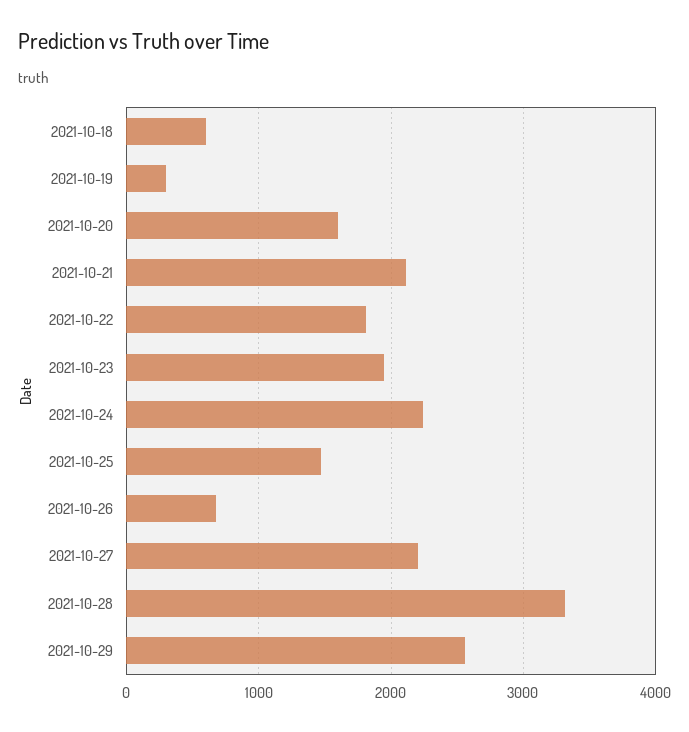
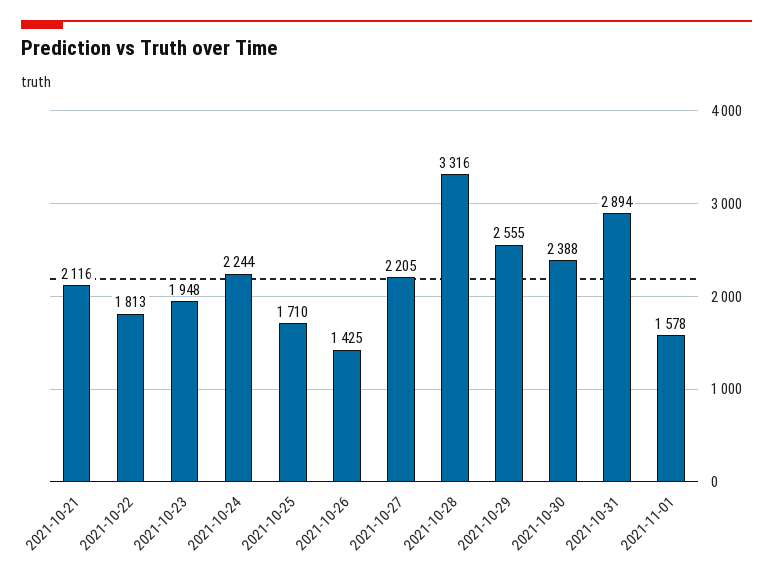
2021-10-18: 600 -> none
2021-10-19: 300 -> none
2021-10-20: 1600 -> none
2021-10-25: 1500 -> 1710
2021-10-26: 700 -> 1425
2021-10-30: none -> 2388
2021-10-31: none -> 2894
2021-11-01: none -> 1578

